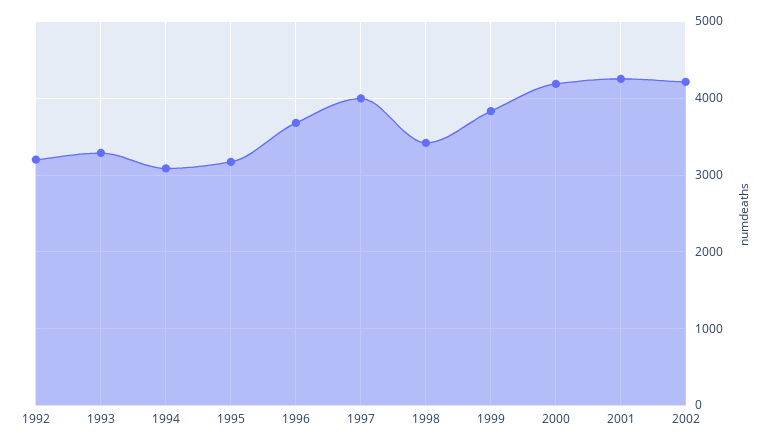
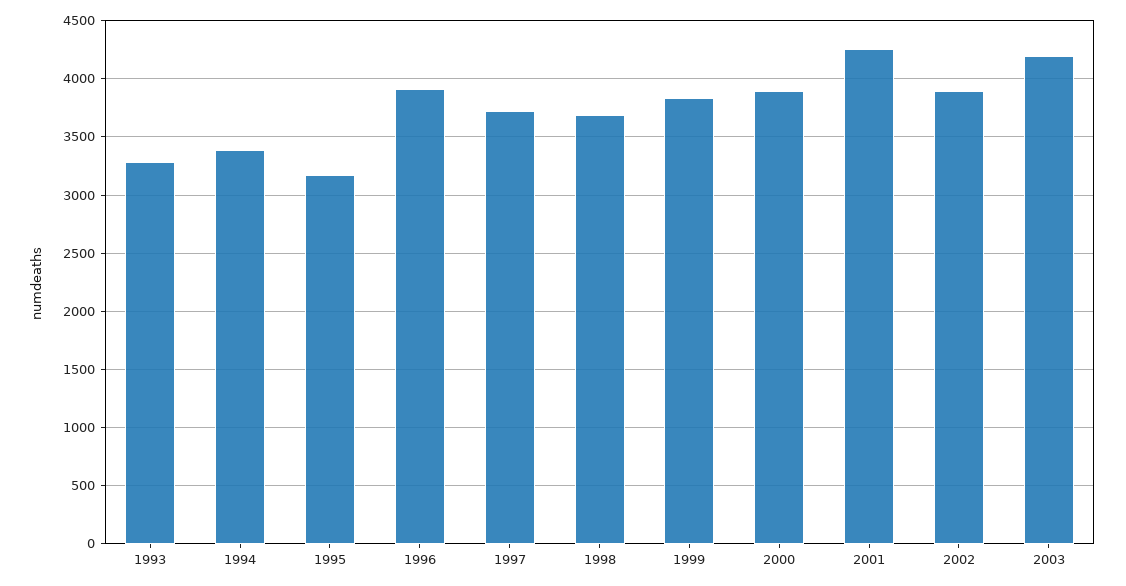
1992: 3200 -> none
1994: 3100 -> 3400
1996: 3700 -> 3900
1997: 4000 -> 3700
1998: 3400 -> 3700
2000: 4200 -> 3900
2002: 4200 -> 3900
2003: none -> 4200

